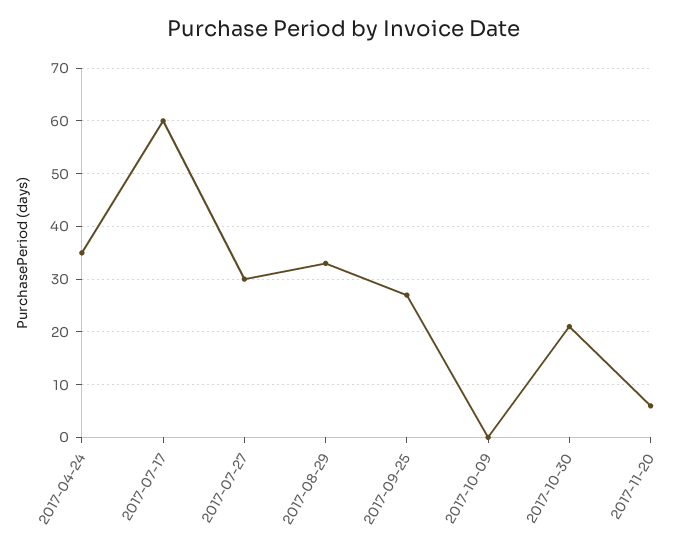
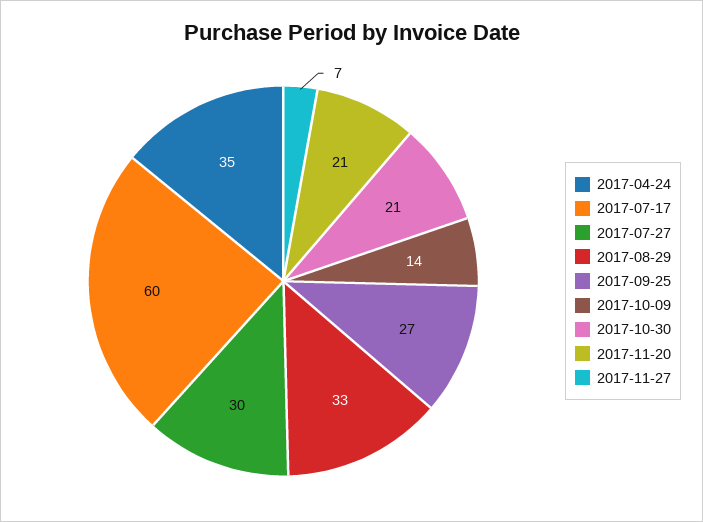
2017-10-09: 0 -> 14
2017-11-20: 5 -> 21
2017-11-27: none -> 7

